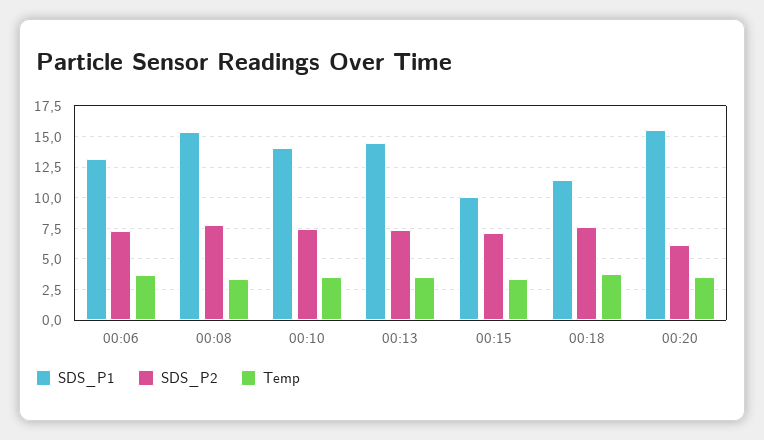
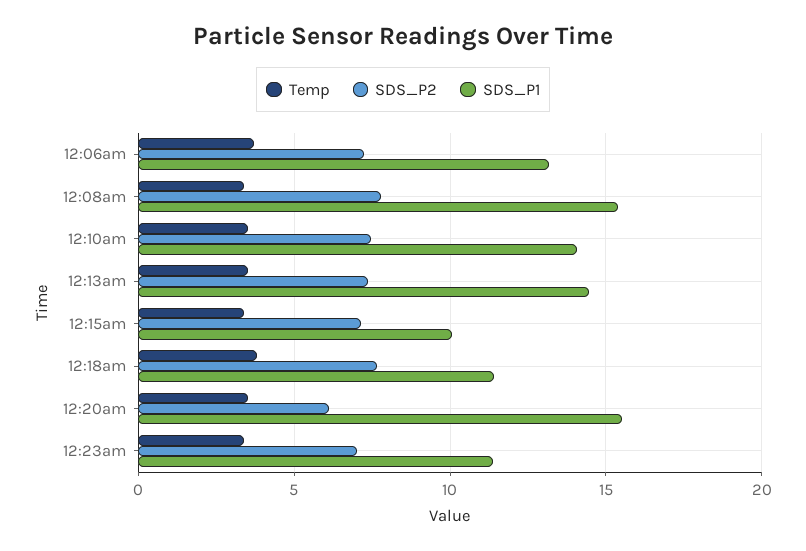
Temp, 12:23am: none -> 3.5
SDS_P2, 12:23am: none -> 7
SDS_P1, 12:23am: none -> 11.5

